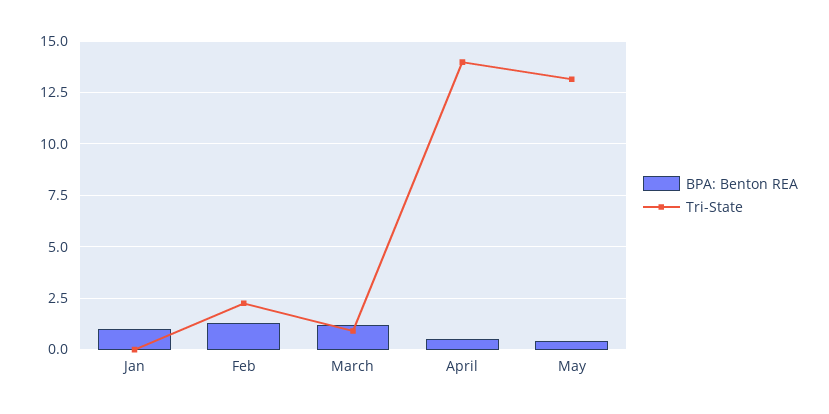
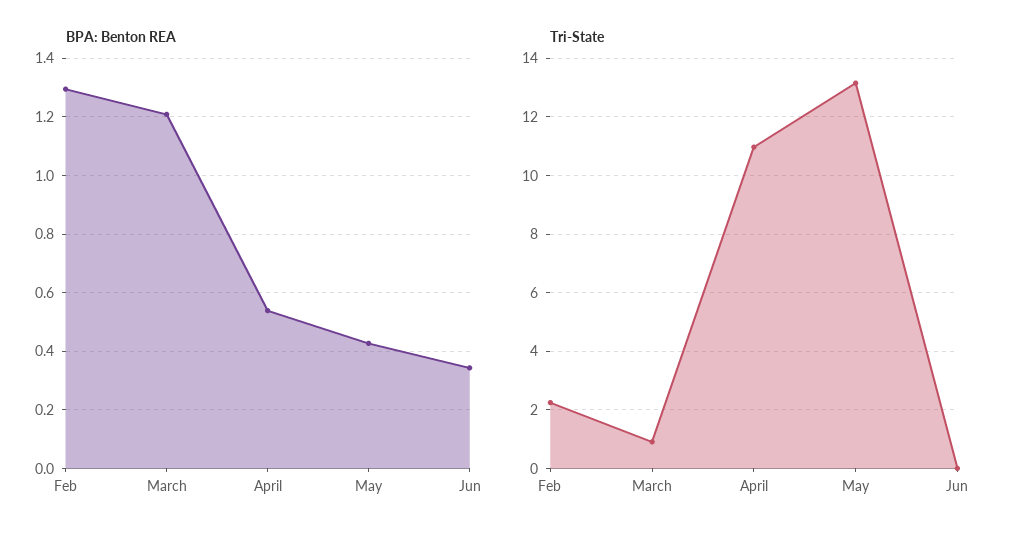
BPA: Benton REA, Jan: 1 -> none
Tri-State, Jan: 0 -> none
Tri-State, April: 14 -> 11
BPA: Benton REA, Jun: none -> 0.35
Tri-State, Jun: none -> 0

